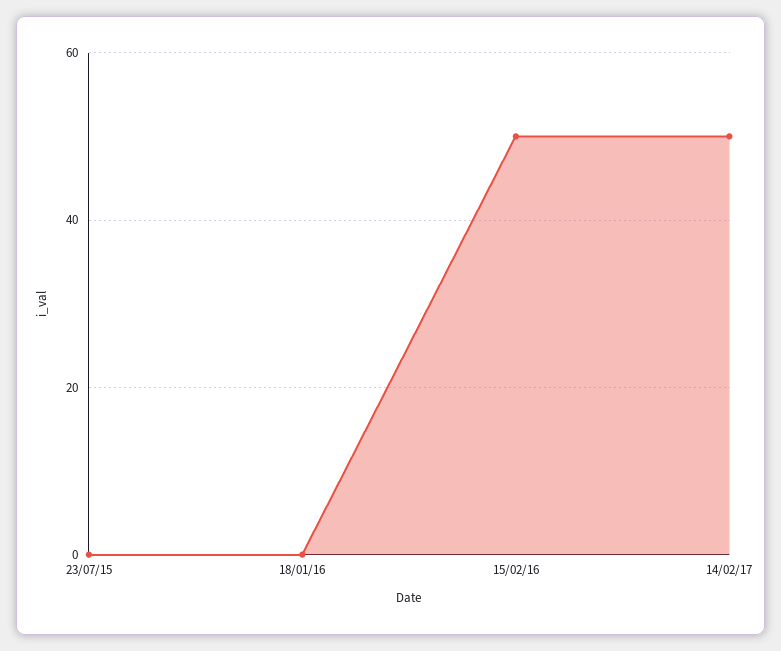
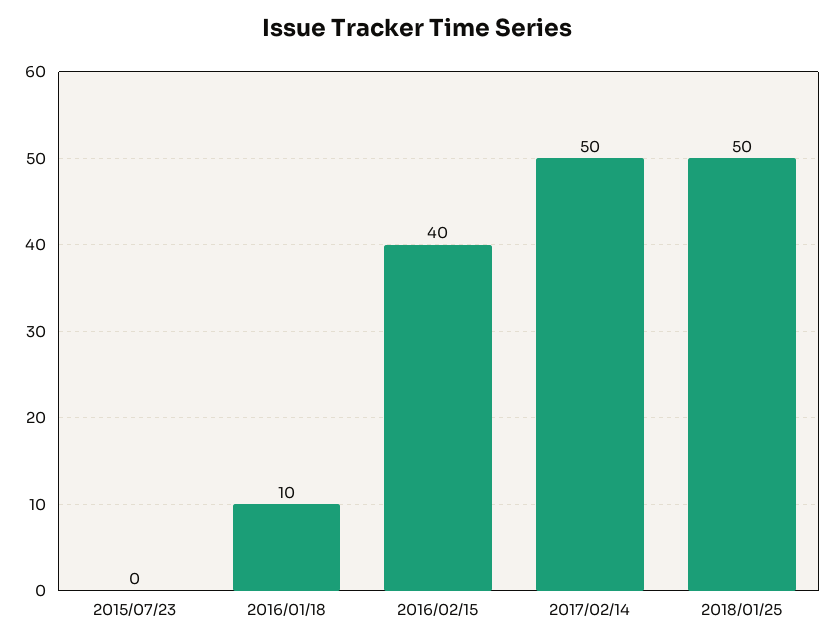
18/01/16: 0 -> 10
15/02/16: 50 -> 40
2018/01/25: none -> 50

